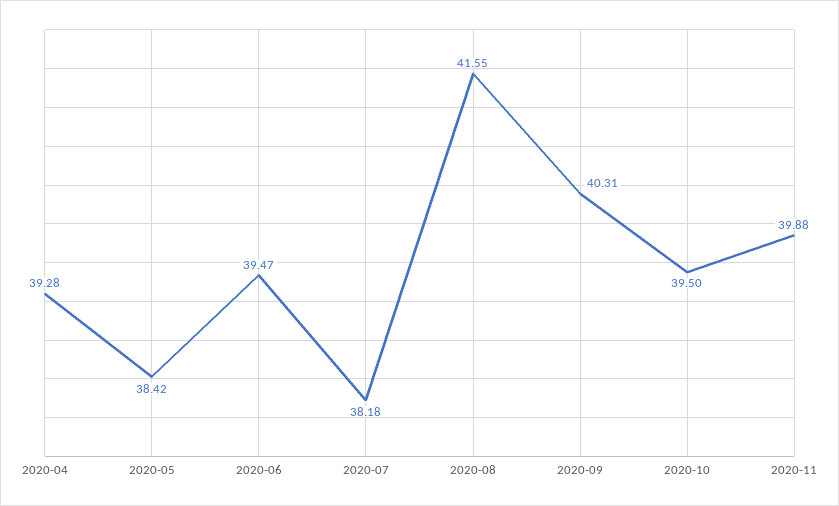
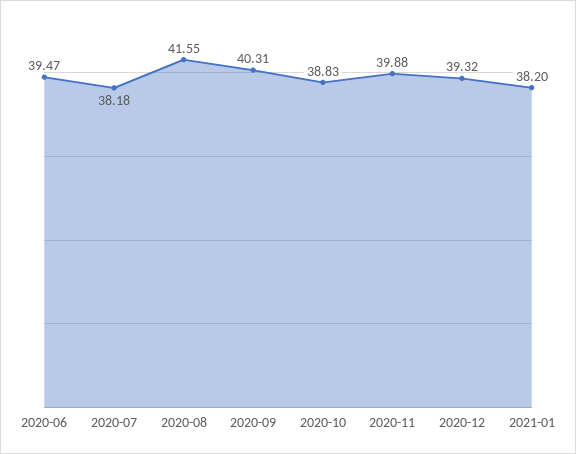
2020-04: 39.28 -> none
2020-05: 38.42 -> none
2020-10: 39.5 -> 38.83
2020-12: none -> 39.32
2021-01: none -> 38.2

